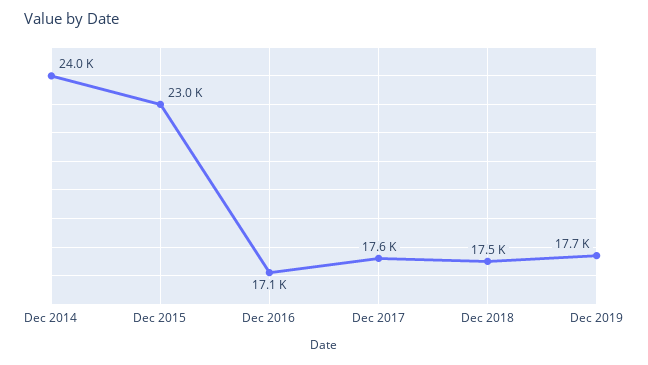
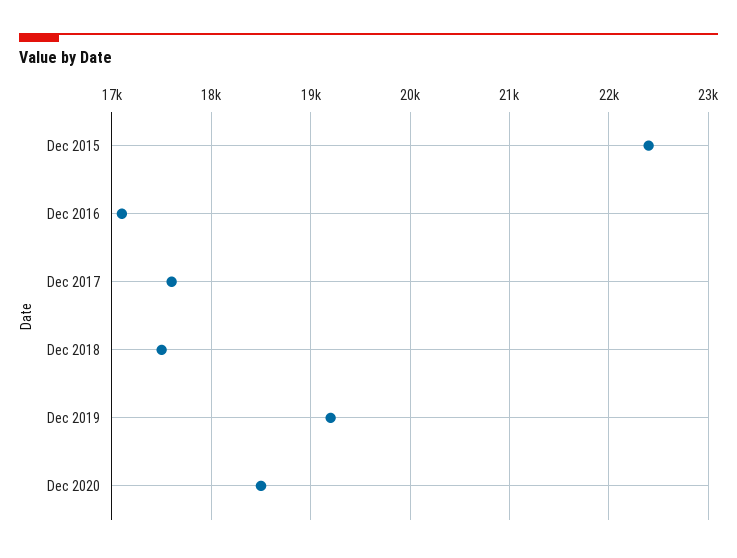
Dec 2014: 24000 -> none
Dec 2015: 23000 -> 22400
Dec 2019: 17700 -> 19200
Dec 2020: none -> 18500

